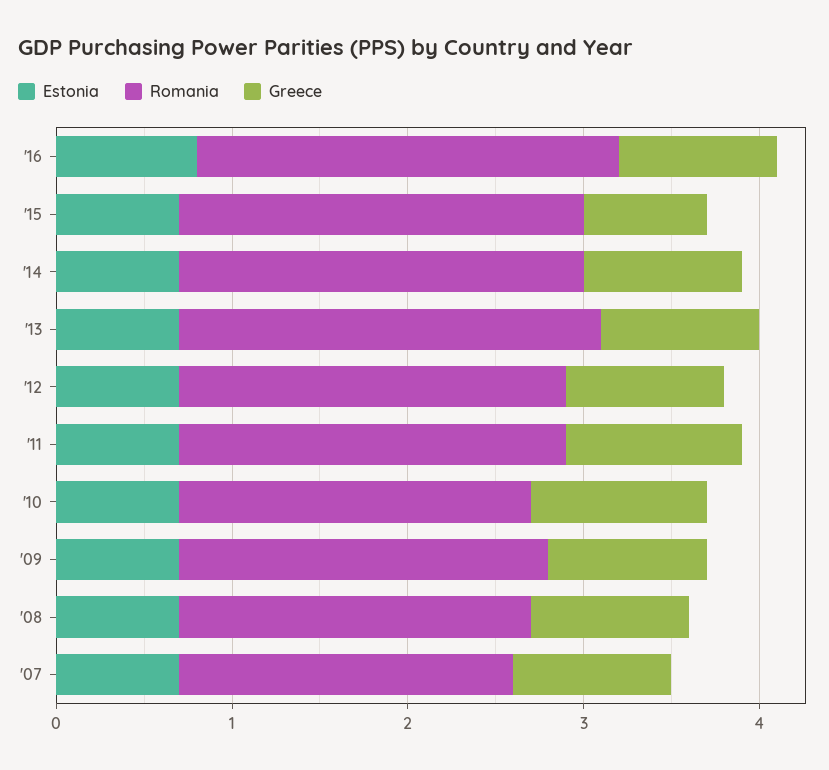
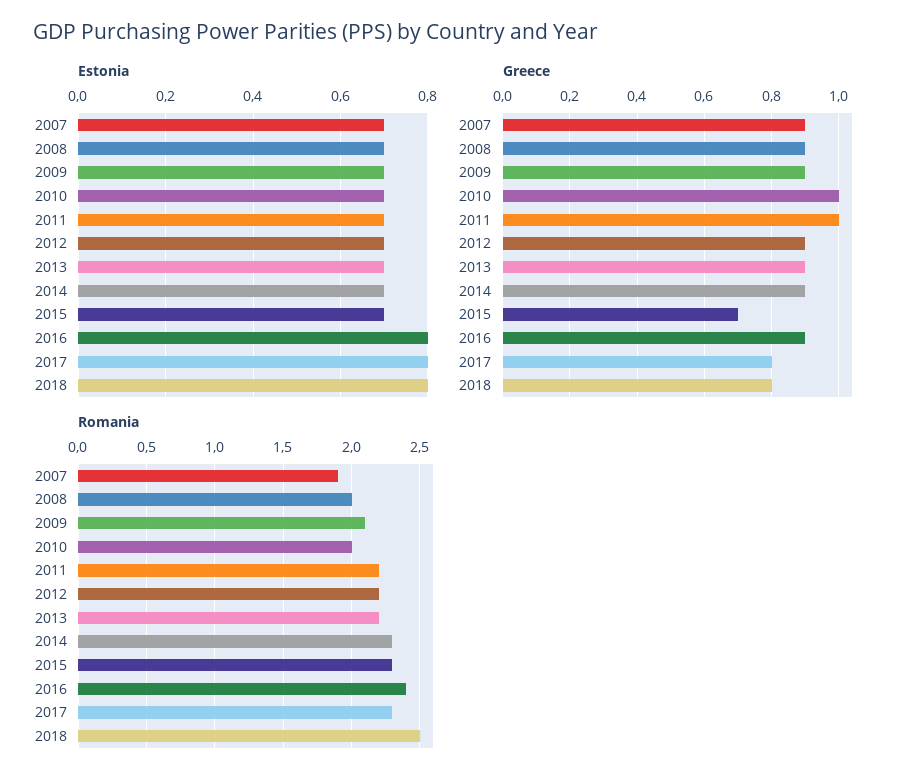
Romania, '13: 2.4 -> 2.2
Estonia, 2017: none -> 0.8
Estonia, 2018: none -> 0.8
Greece, 2017: none -> 0.8
Greece, 2018: none -> 0.8
Romania, 2017: none -> 2.3
Romania, 2018: none -> 2.5

